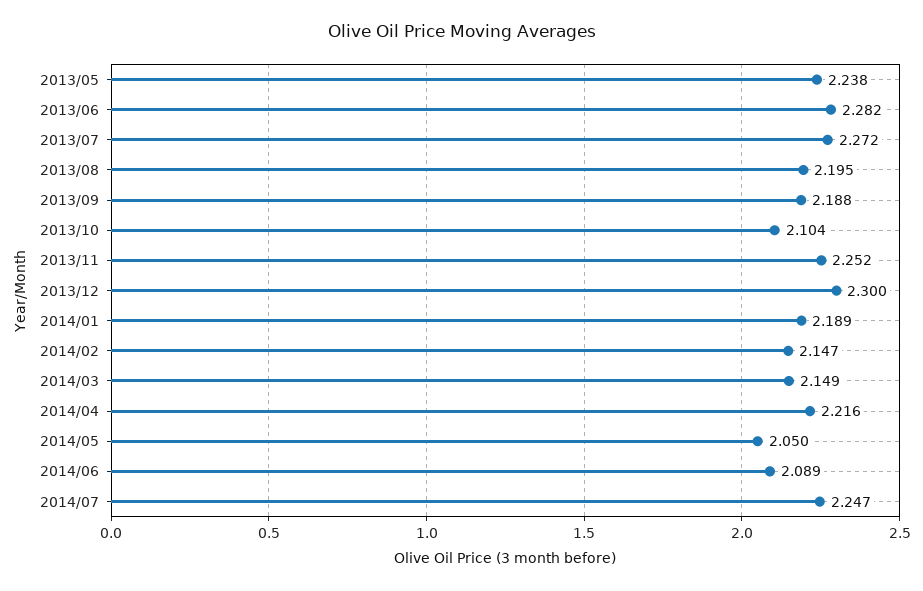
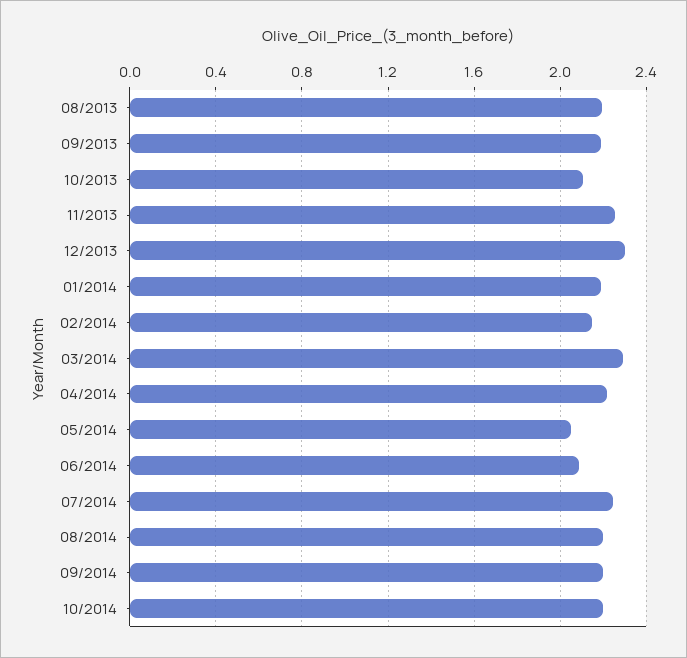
2013/05: 2.238 -> none
2013/06: 2.282 -> none
2013/07: 2.272 -> none
2014/03: 2.149 -> 2.3
08/2014: none -> 2.2
09/2014: none -> 2.2
10/2014: none -> 2.2

